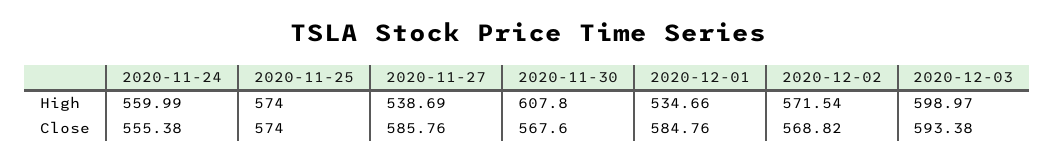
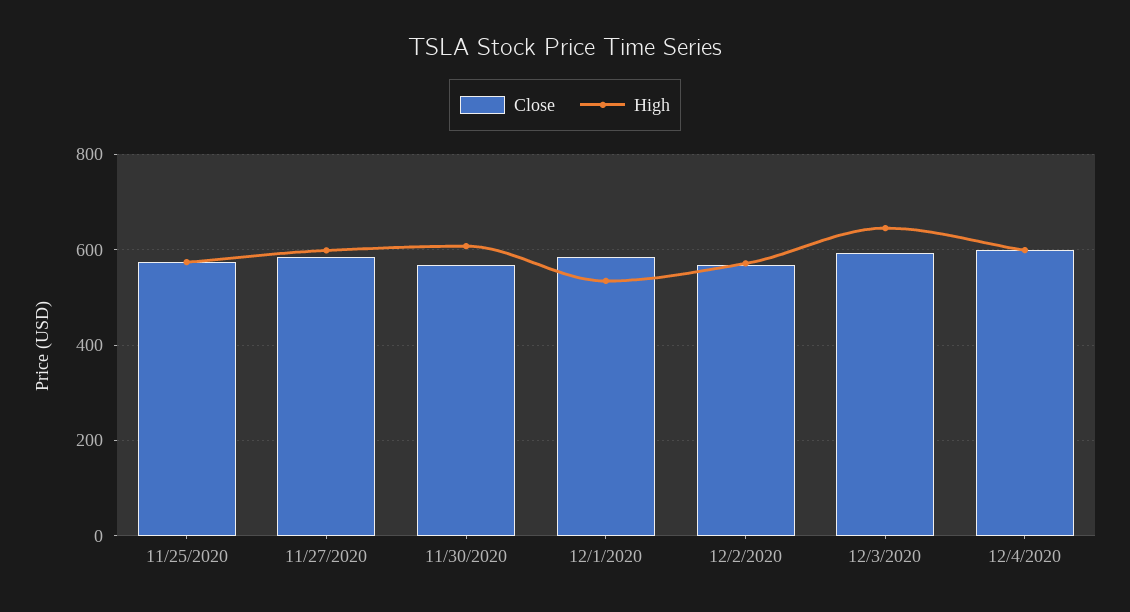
High, 2020-11-24: 559.99 -> none
High, 2020-11-27: 538.69 -> 600
High, 2020-12-03: 598.97 -> 640
Close, 2020-11-24: 555.38 -> none
Close, 12/4/2020: none -> 600
High, 12/4/2020: none -> 600

